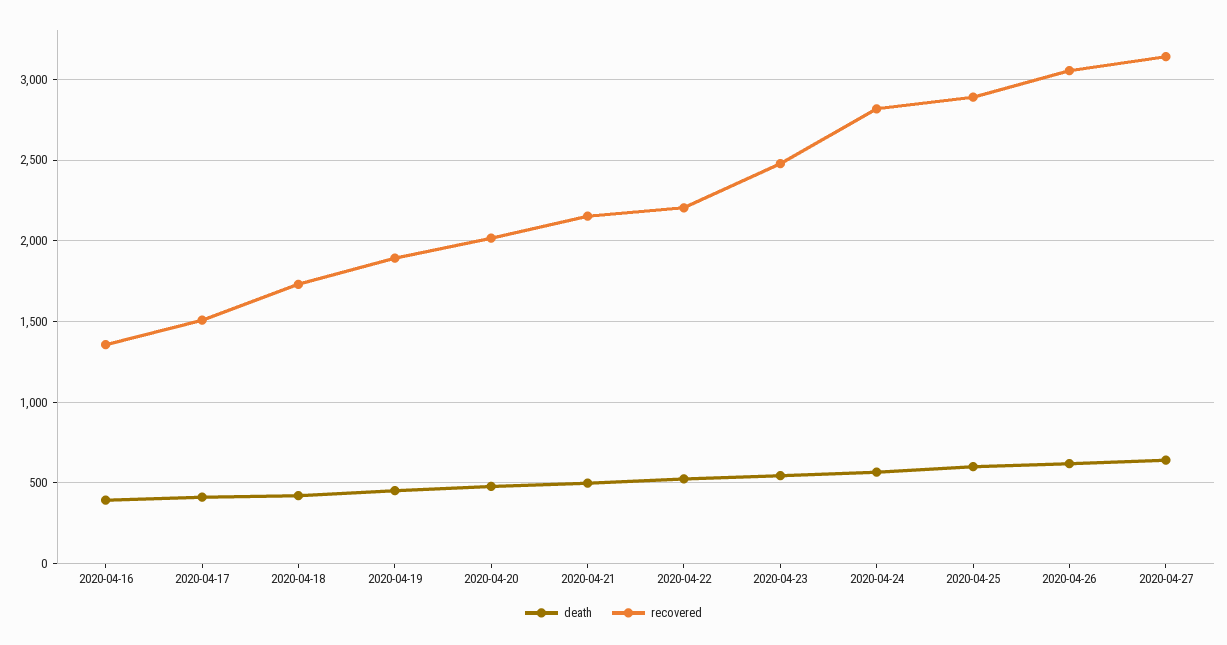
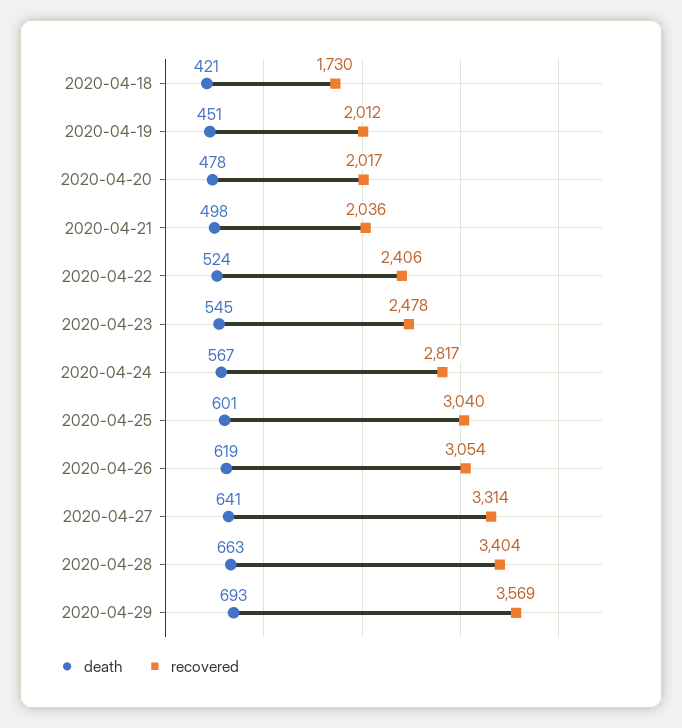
death, 2020-04-16: 400 -> none
recovered, 2020-04-16: 1350 -> none
death, 2020-04-17: 400 -> none
recovered, 2020-04-17: 1500 -> none
recovered, 2020-04-19: 1900 -> 2012
recovered, 2020-04-21: 2150 -> 2036
recovered, 2020-04-22: 2200 -> 2406
recovered, 2020-04-25: 2900 -> 3040
recovered, 2020-04-27: 3150 -> 3314
death, 2020-04-28: none -> 663
recovered, 2020-04-28: none -> 3404
death, 2020-04-29: none -> 693
recovered, 2020-04-29: none -> 3569

